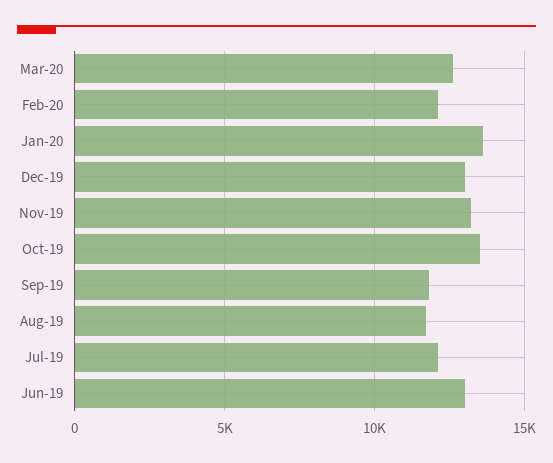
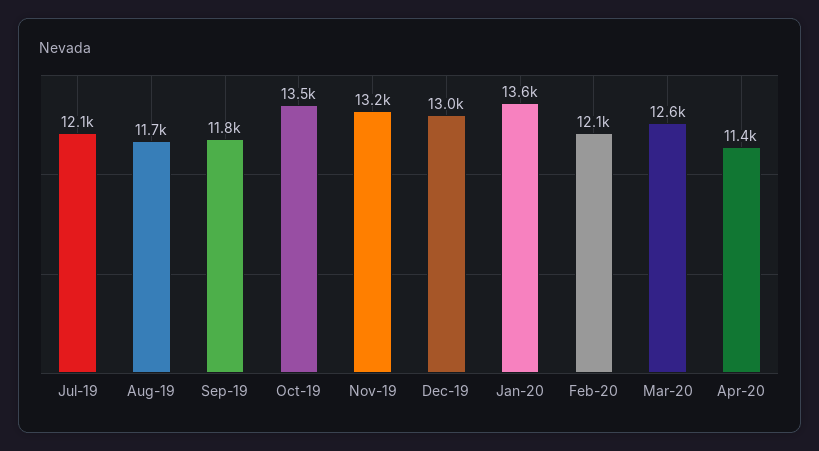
Jun-19: 13000 -> none
Apr-20: none -> 11400

